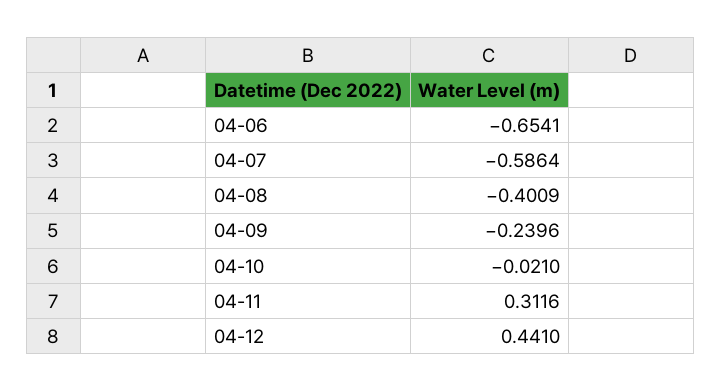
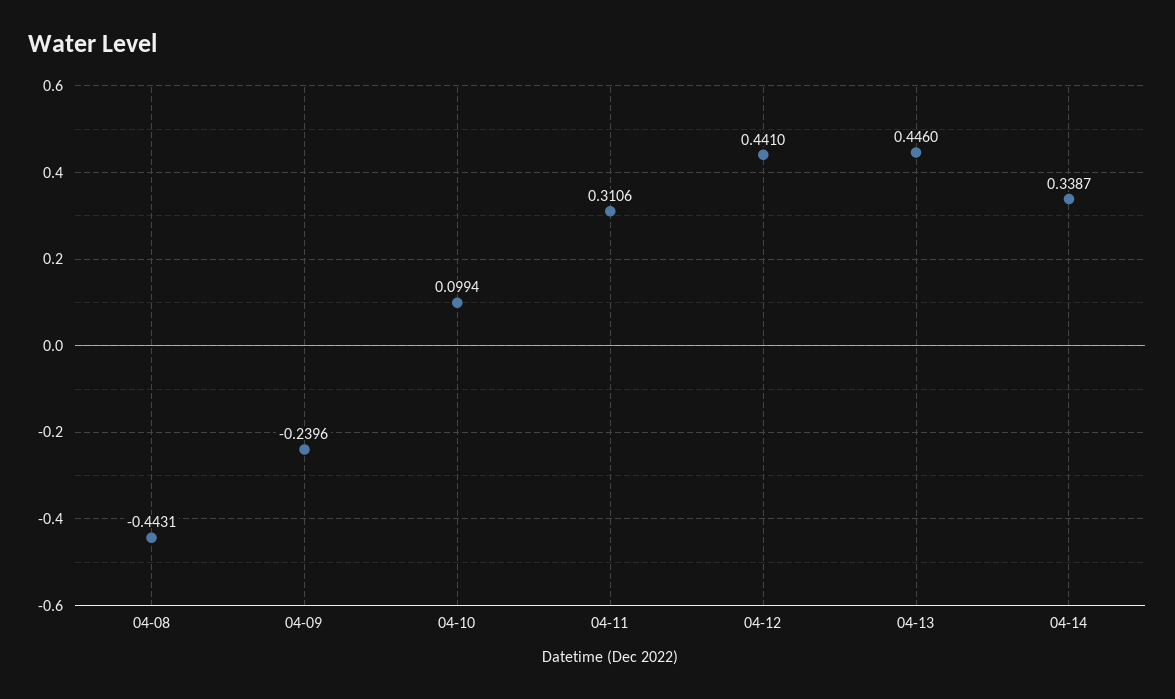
04-06: -0.6541 -> none
04-07: -0.5864 -> none
04-08: -0.4009 -> -0.4431
04-10: -0.021 -> 0.0994
04-11: 0.3116 -> 0.3106
04-13: none -> 0.446
04-14: none -> 0.3387

